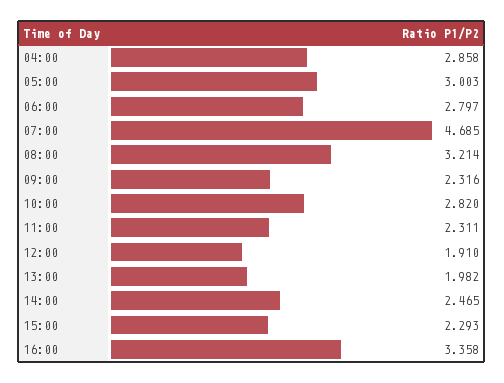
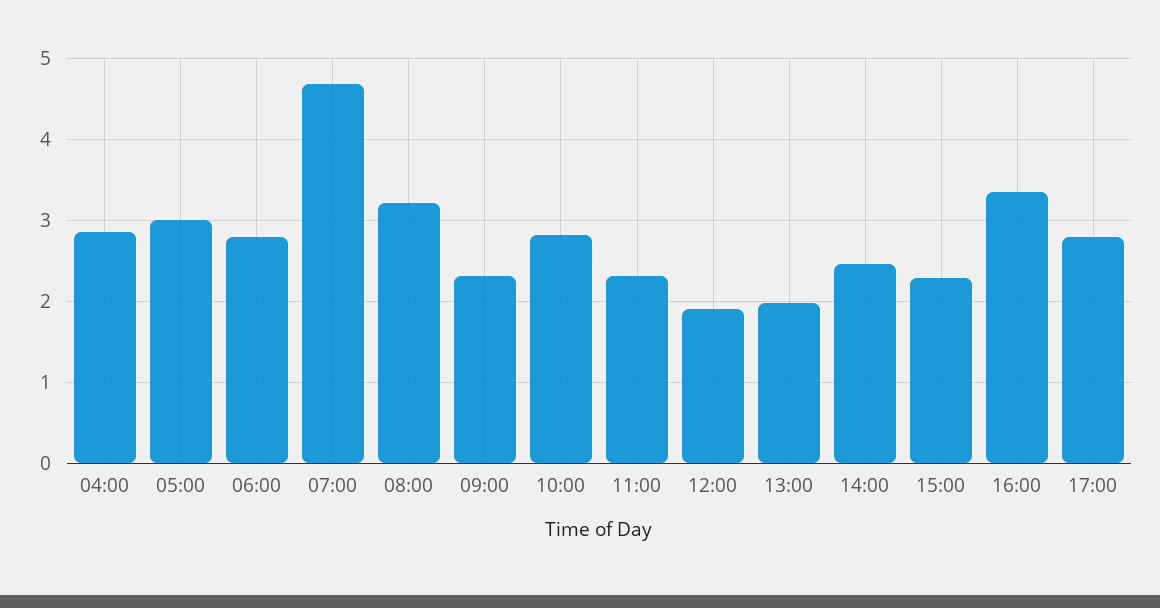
17:00: none -> 2.8

